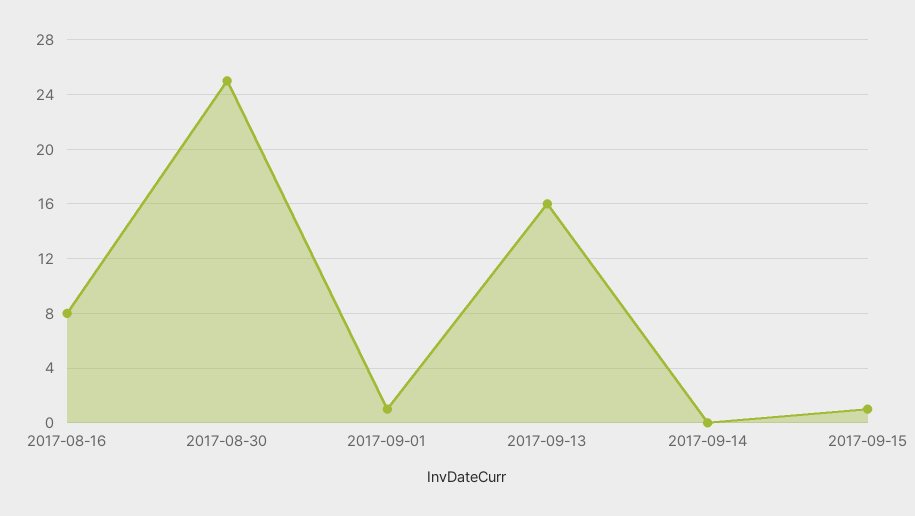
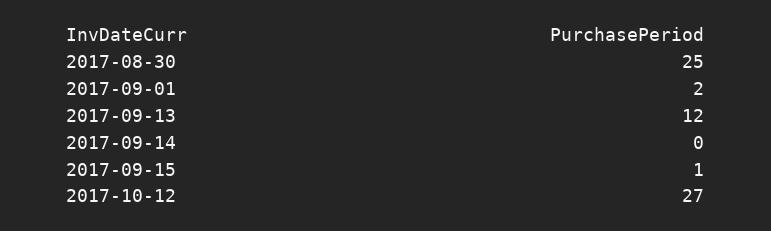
2017-08-16: 8 -> none
2017-09-01: 1 -> 2
2017-09-13: 16 -> 12
2017-10-12: none -> 27

